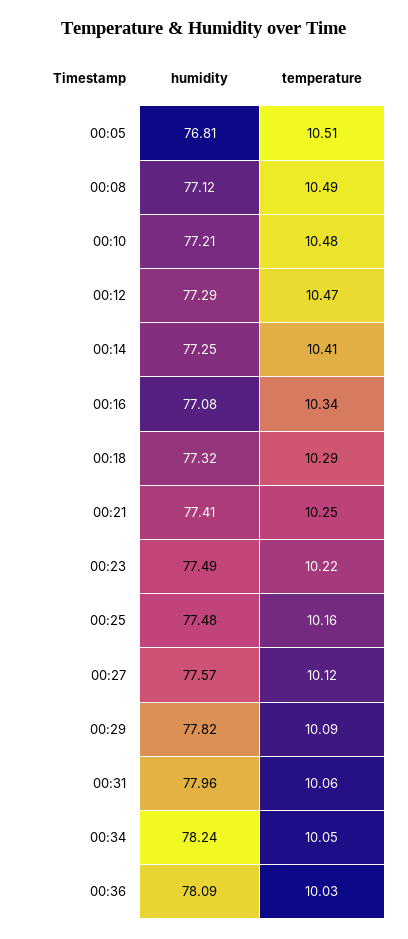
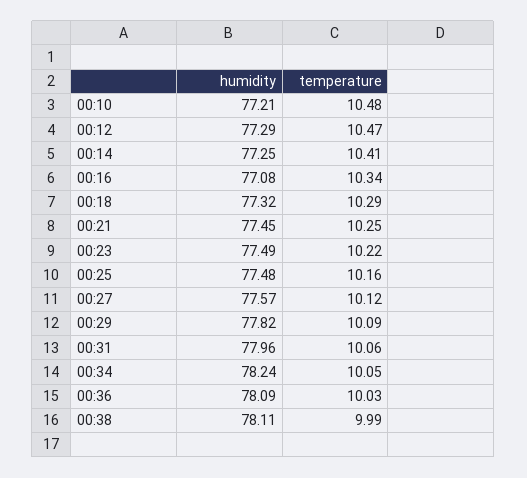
humidity, 00:05: 76.81 -> none
temperature, 00:05: 10.51 -> none
humidity, 00:08: 77.12 -> none
temperature, 00:08: 10.49 -> none
humidity, 00:21: 77.41 -> 77.45
humidity, 00:38: none -> 78.11
temperature, 00:38: none -> 9.99

